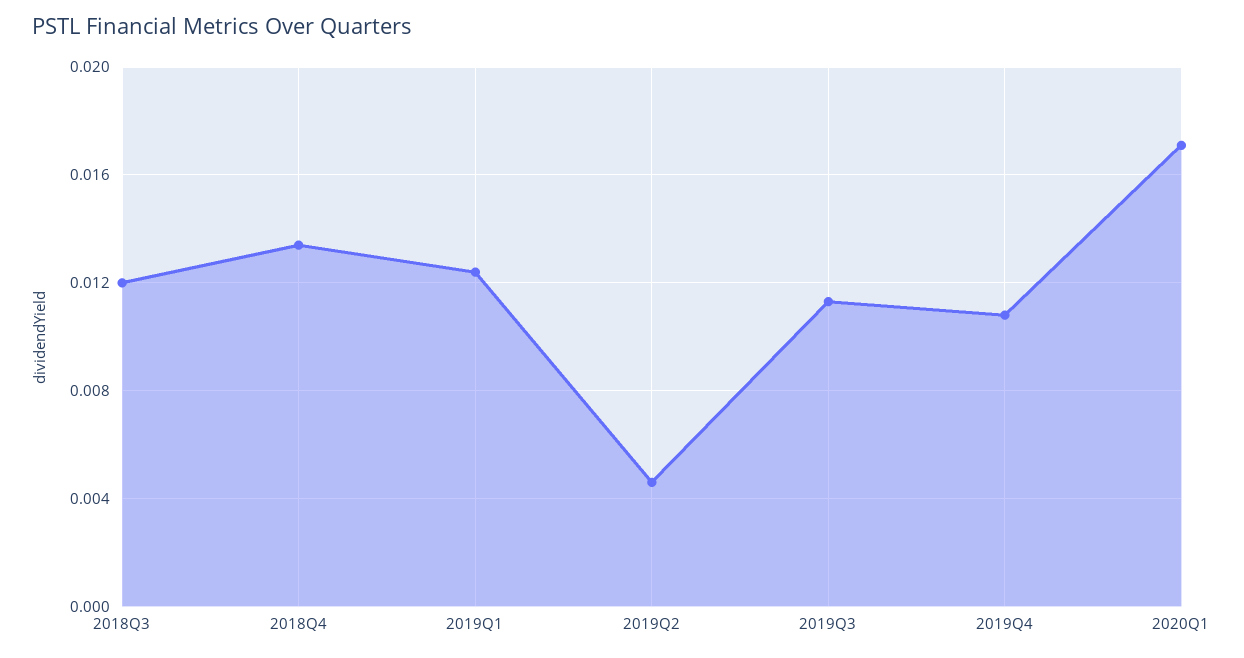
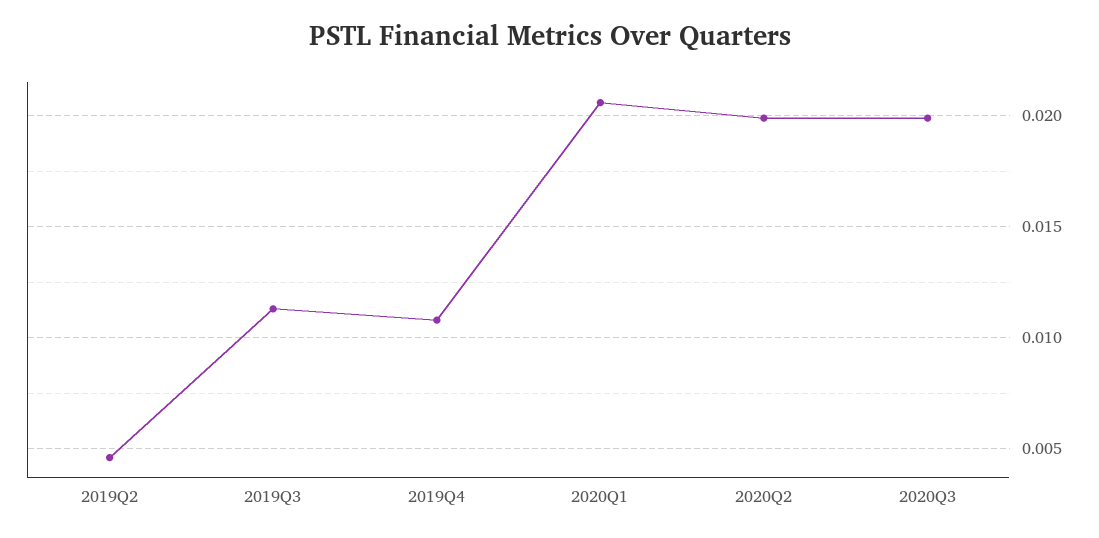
2018Q3: 0.012 -> none
2018Q4: 0.0135 -> none
2019Q1: 0.0125 -> none
2020Q1: 0.017 -> 0.0205
2020Q2: none -> 0.02
2020Q3: none -> 0.02

